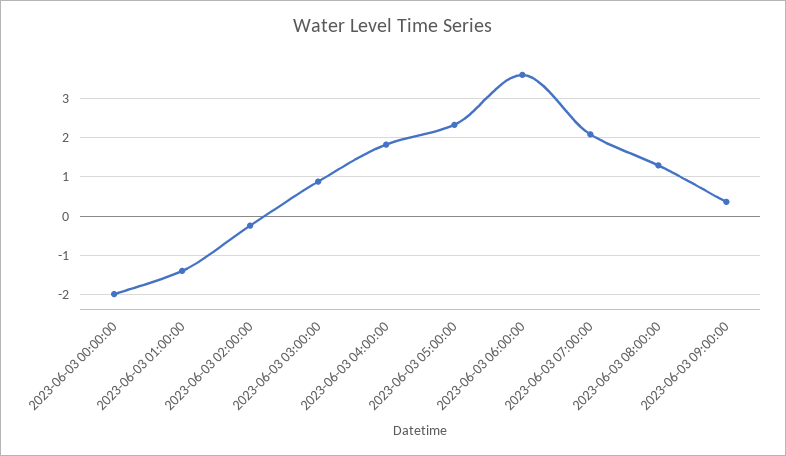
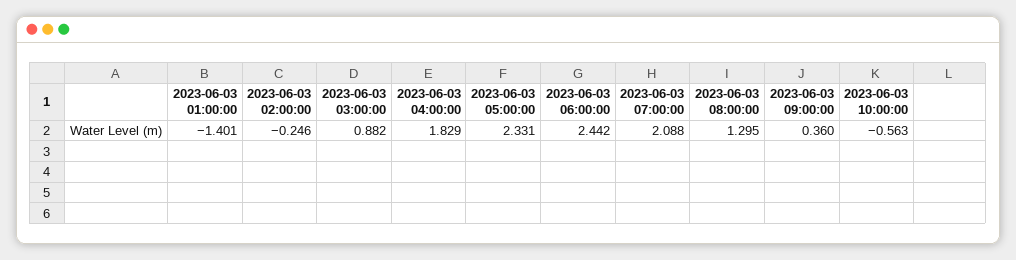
2023-06-03 00:00:00: -2 -> none
2023-06-03 06:00:00: 3.6 -> 2.442
2023-06-03 10:00:00: none -> -0.563

